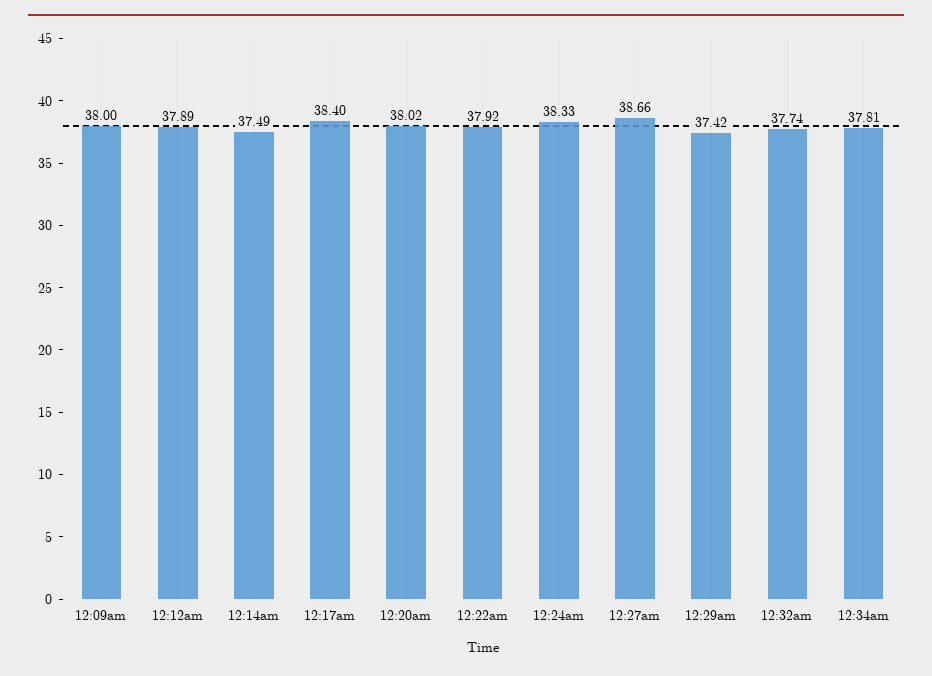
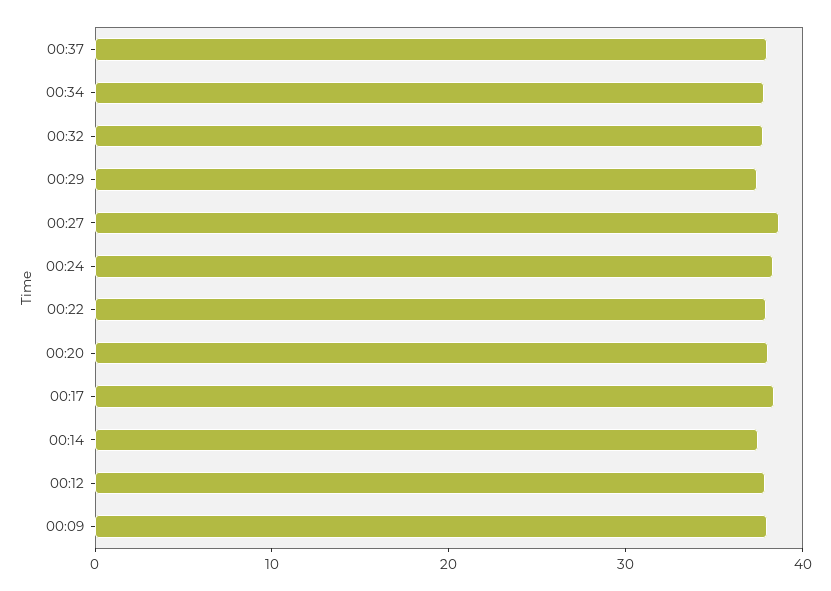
00:37: none -> 38

